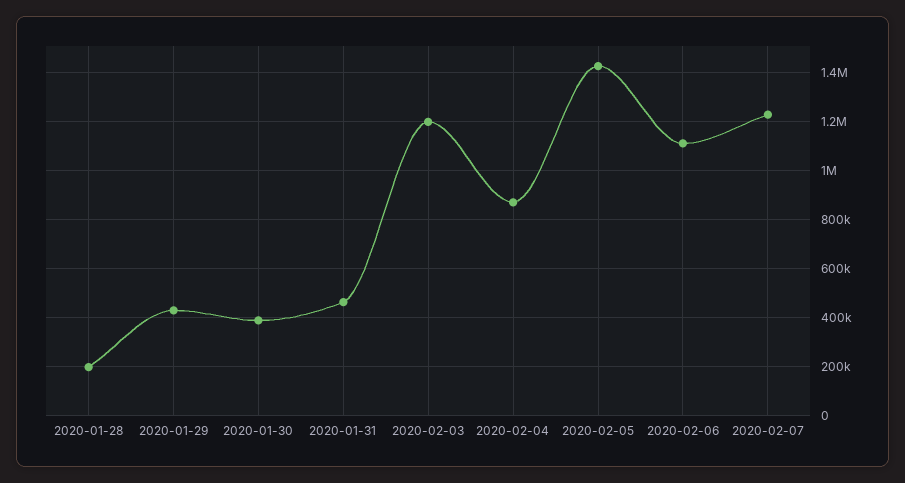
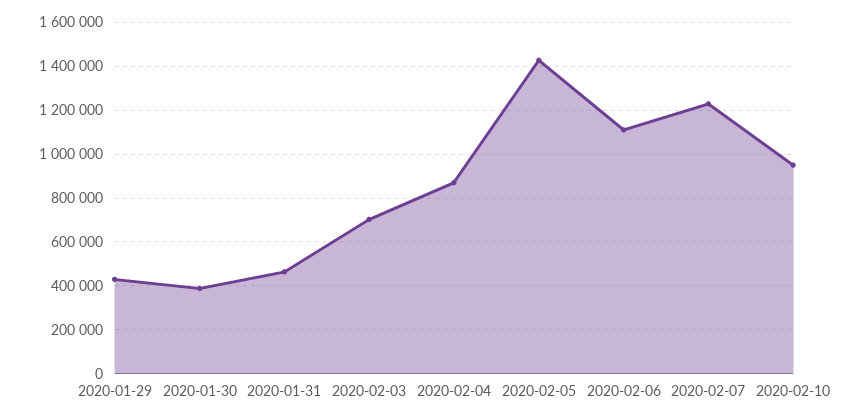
2020-01-28: 200000 -> none
2020-02-03: 1200000 -> 700000
2020-02-10: none -> 950000

